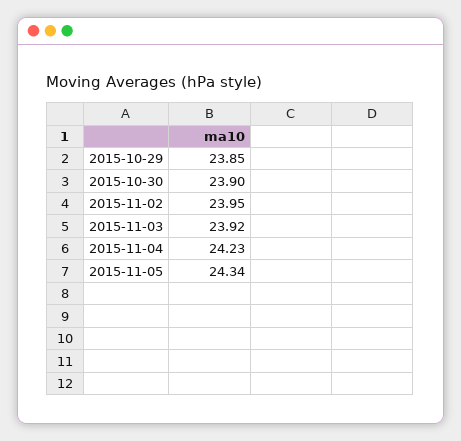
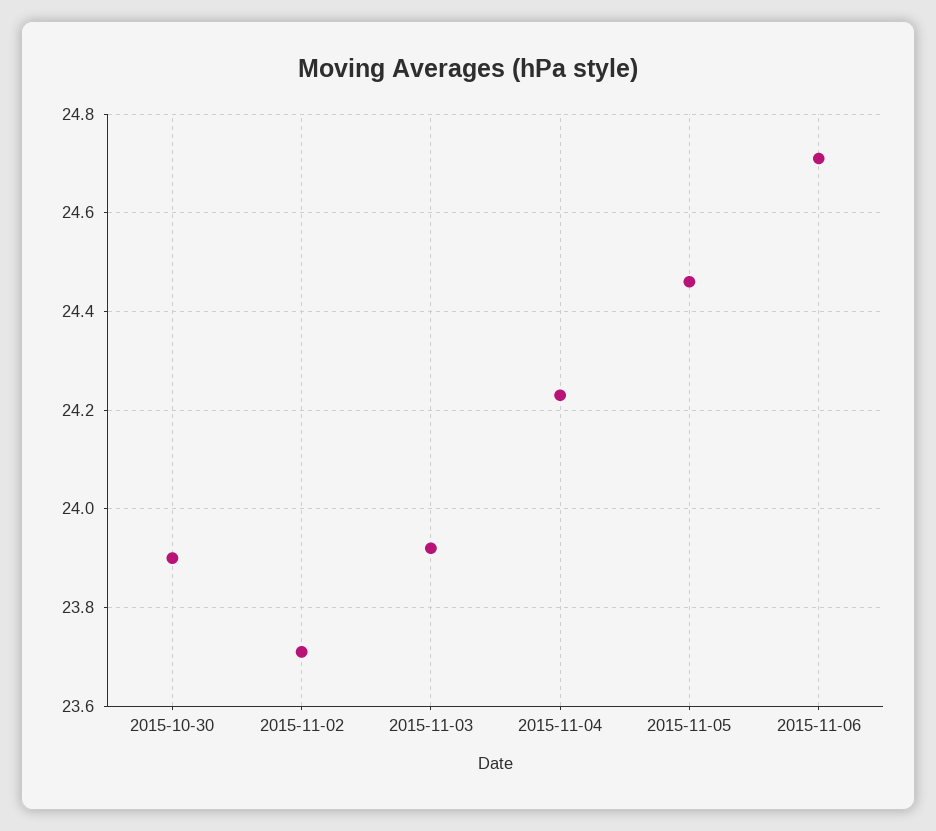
2015-10-29: 23.85 -> none
2015-11-02: 23.95 -> 23.7
2015-11-05: 24.34 -> 24.45
2015-11-06: none -> 24.7

